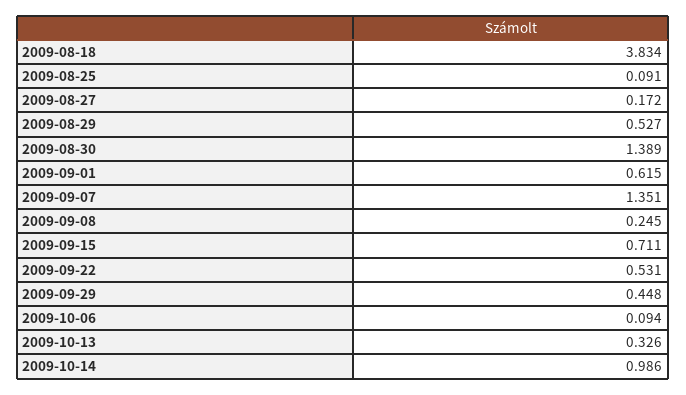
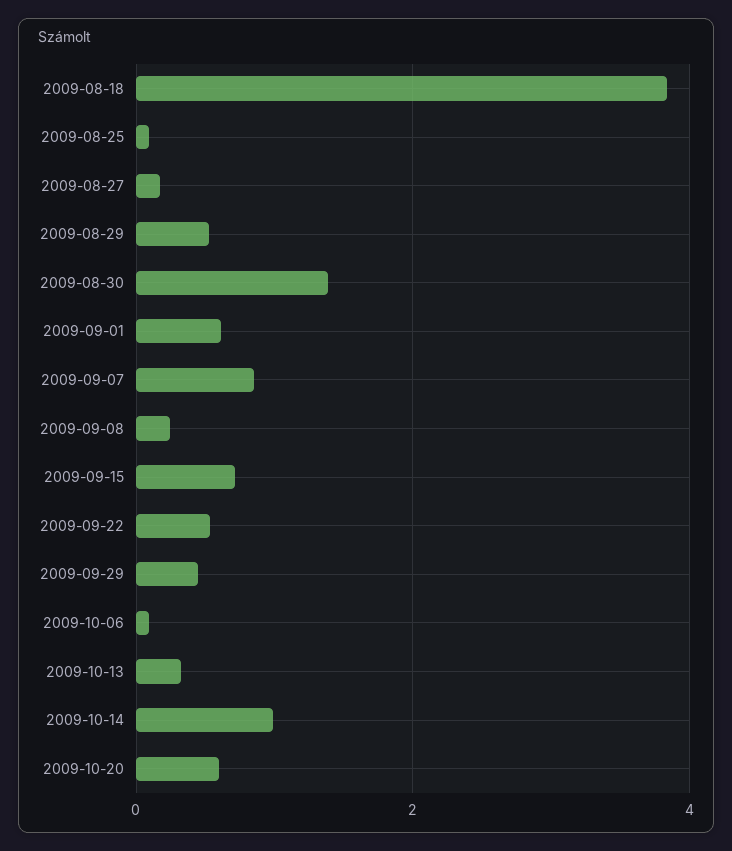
2009-09-07: 1.351 -> 0.8
2009-10-20: none -> 0.6

